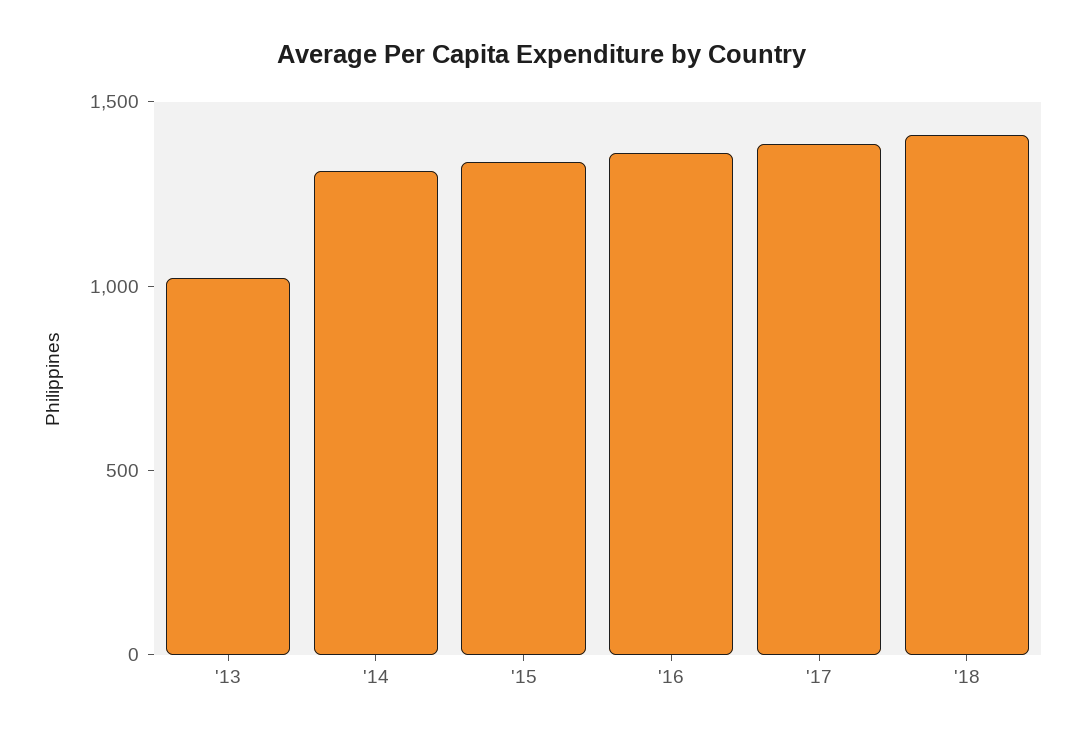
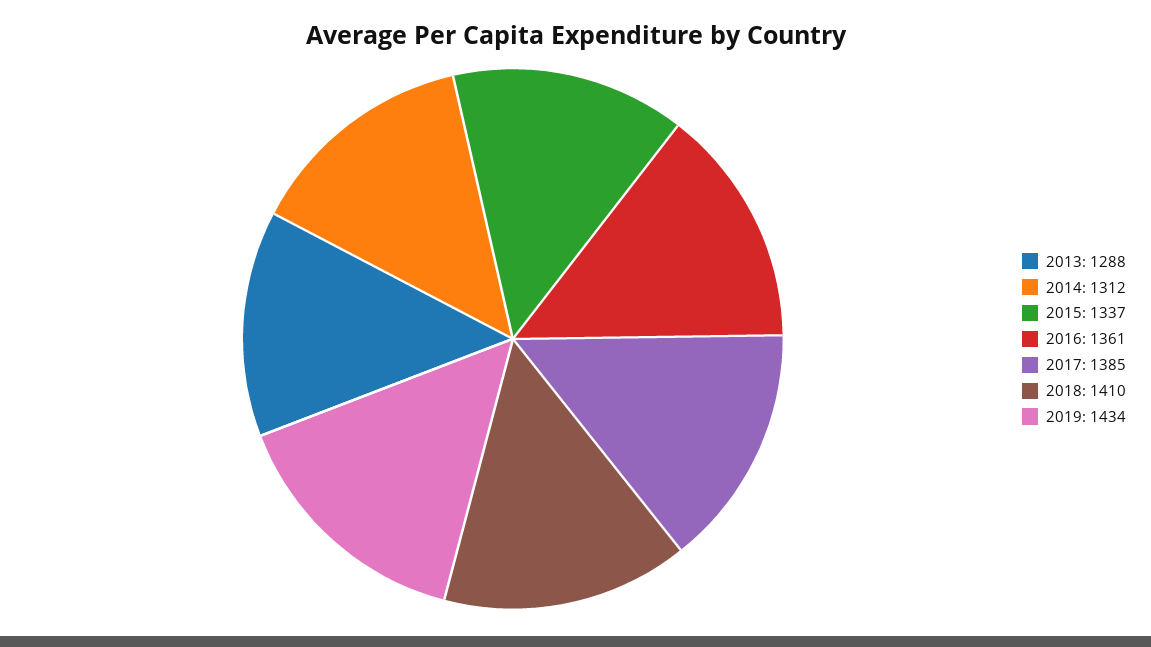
'13: 1000 -> 1288
2019: none -> 1434

